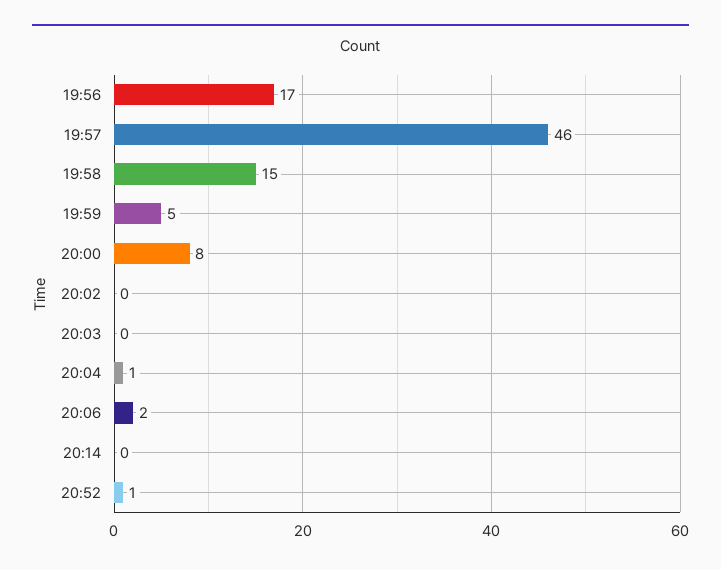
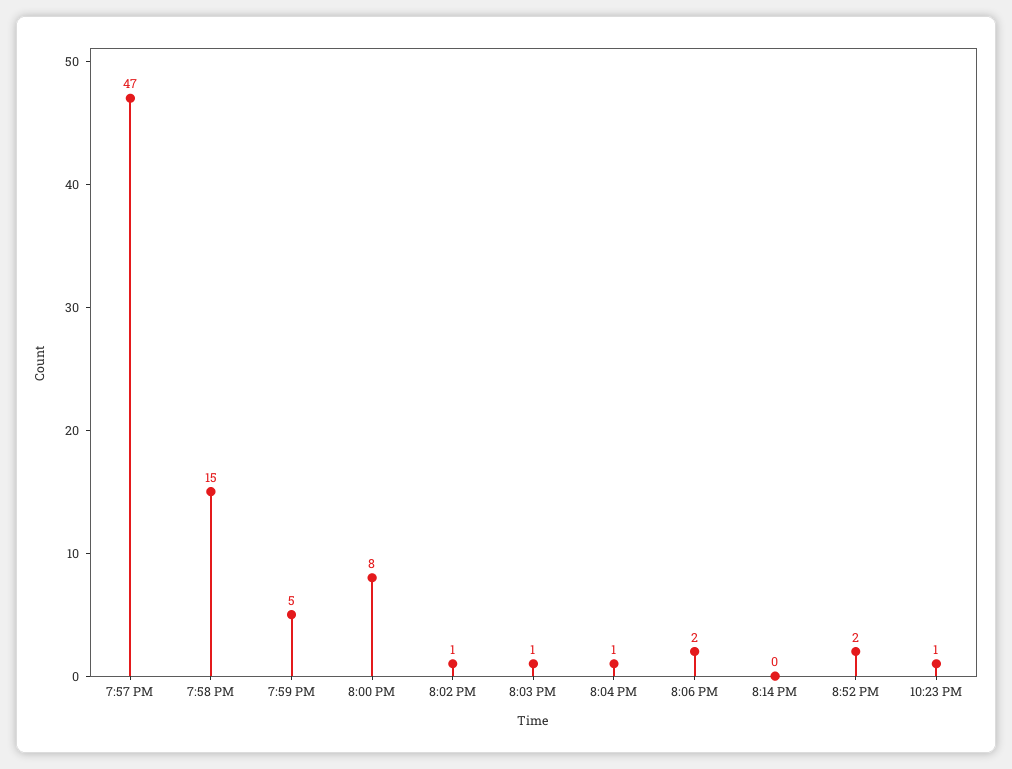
19:56: 17 -> none
19:57: 46 -> 47
20:02: 0 -> 1
20:03: 0 -> 1
20:52: 1 -> 2
10:23 PM: none -> 1

